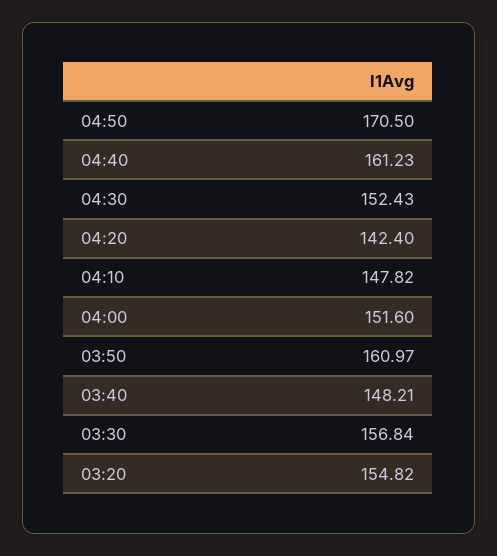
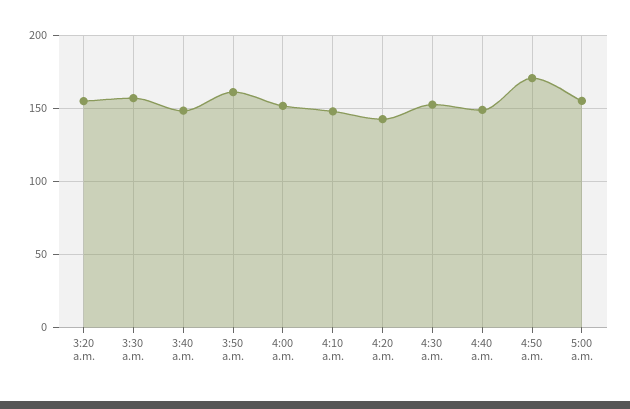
04:40: 161.23 -> 150
5:00 a.m.: none -> 155

